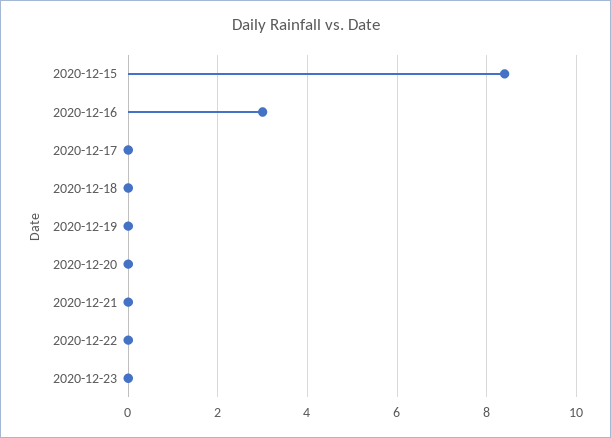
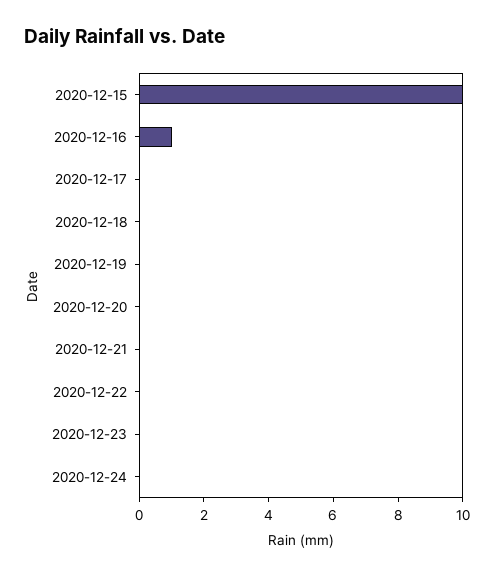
2020-12-15: 8.5 -> 10
2020-12-16: 3 -> 1
2020-12-24: none -> 0

